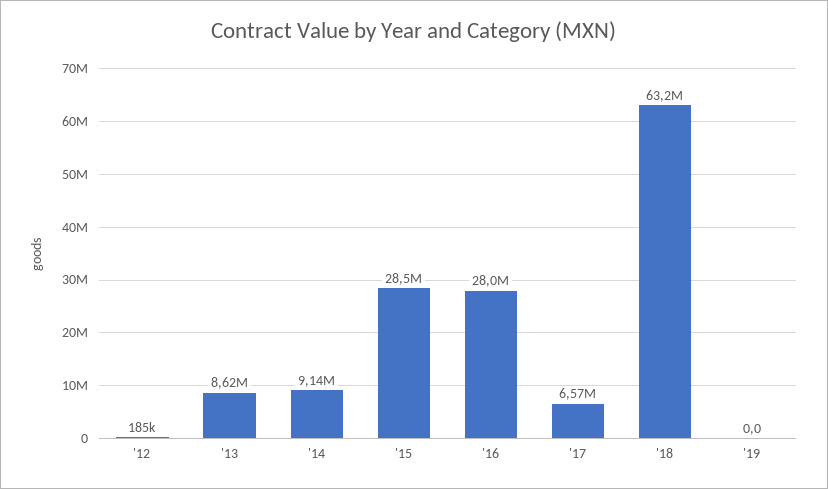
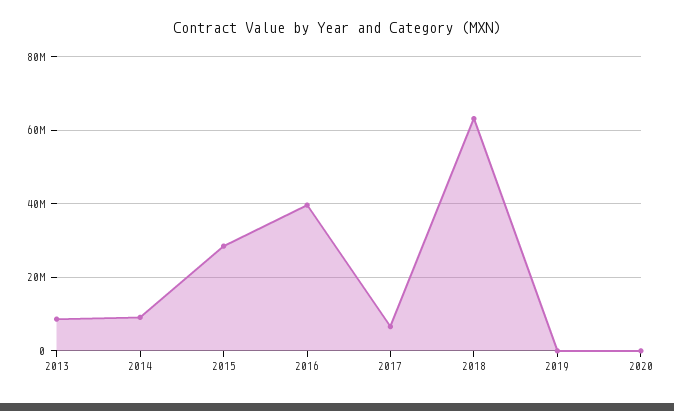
'12: 185000 -> none
'16: 28000000 -> 40000000
2020: none -> 0

